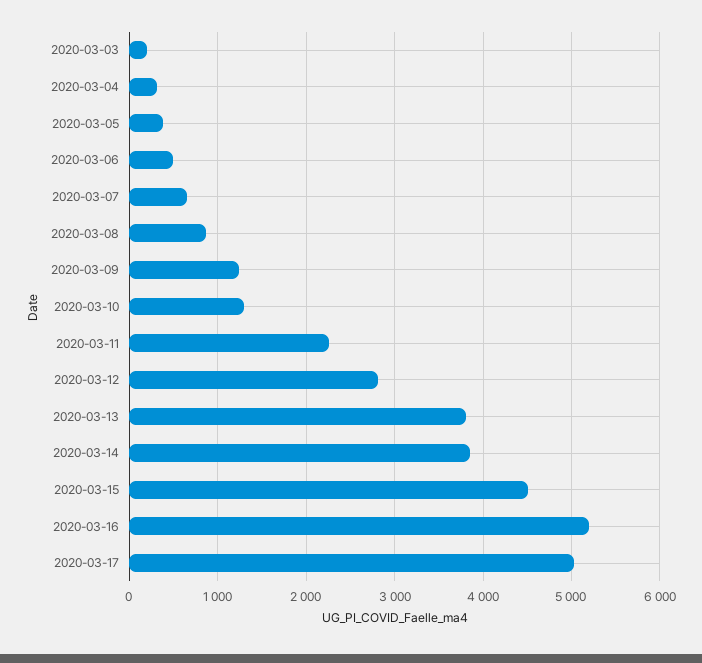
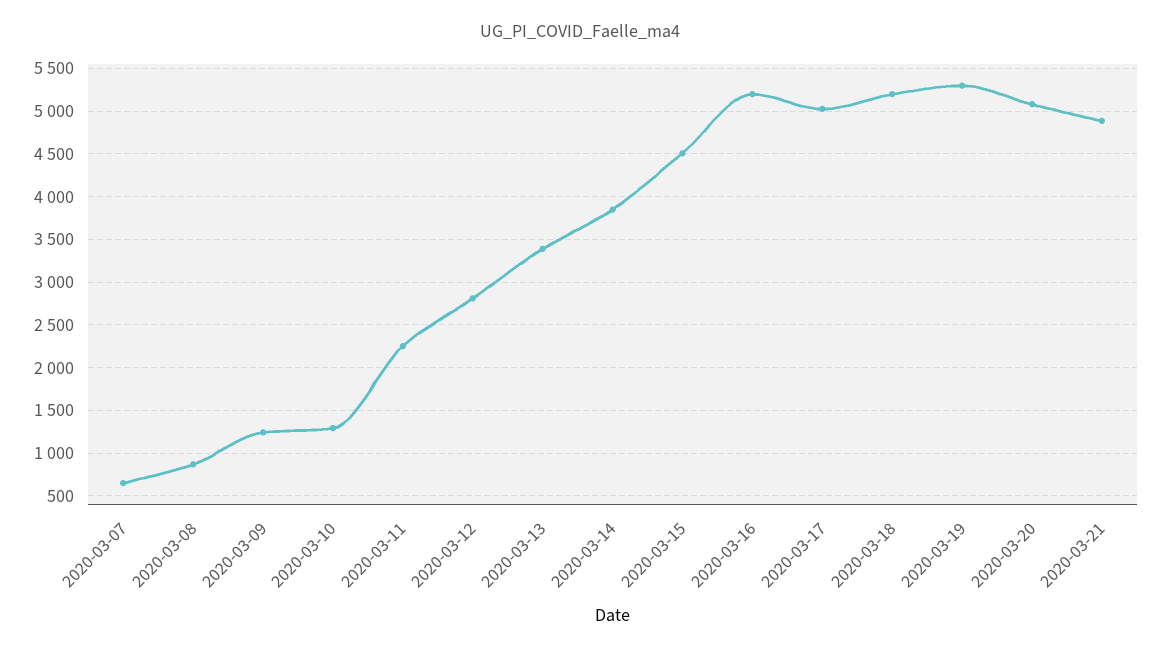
2020-03-03: 200 -> none
2020-03-04: 300 -> none
2020-03-05: 400 -> none
2020-03-06: 500 -> none
2020-03-13: 3800 -> 3400
2020-03-18: none -> 5200
2020-03-19: none -> 5300
2020-03-20: none -> 5100
2020-03-21: none -> 4900

